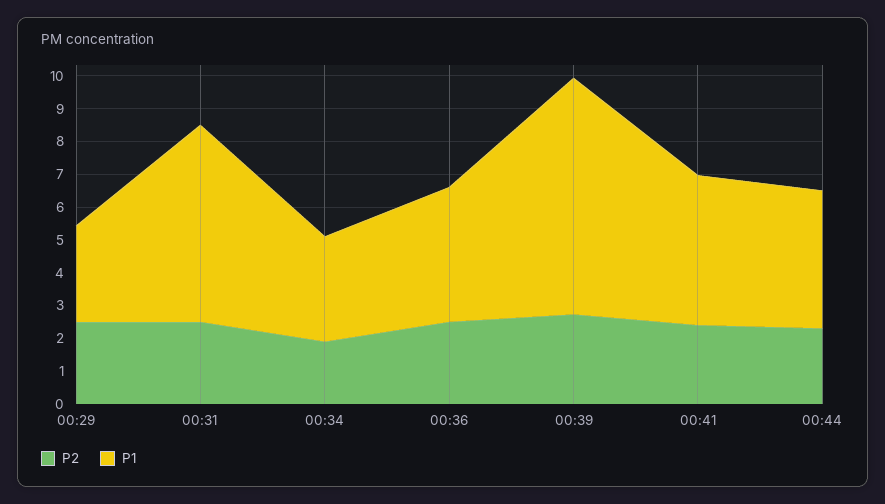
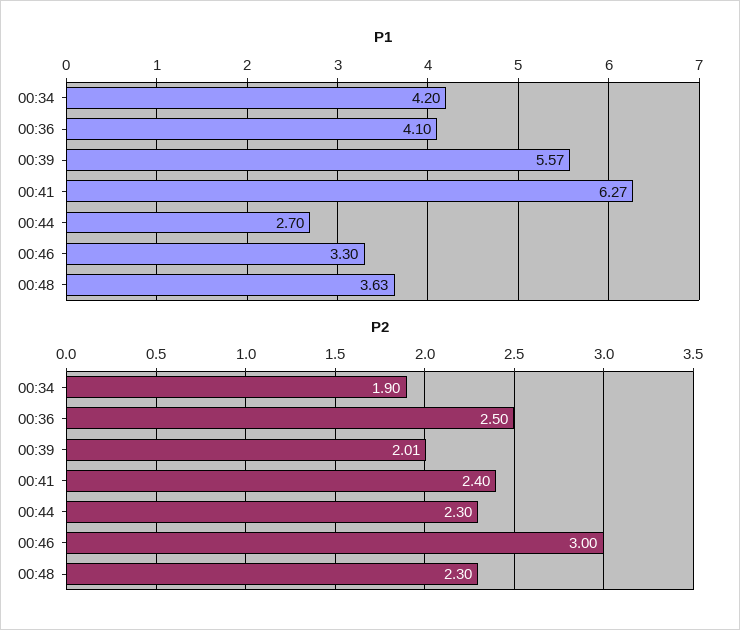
P2, 00:29: 2.5 -> none
P1, 00:29: 3 -> none
P2, 00:31: 2.5 -> none
P1, 00:31: 6 -> none
P1, 00:34: 3.25 -> 4.2
P2, 00:39: 2.75 -> 2.01
P1, 00:39: 7.25 -> 5.57
P1, 00:41: 4.5 -> 6.27
P1, 00:44: 4.25 -> 2.7
P1, 00:46: none -> 3.3
P1, 00:48: none -> 3.63
P2, 00:46: none -> 3
P2, 00:48: none -> 2.3

